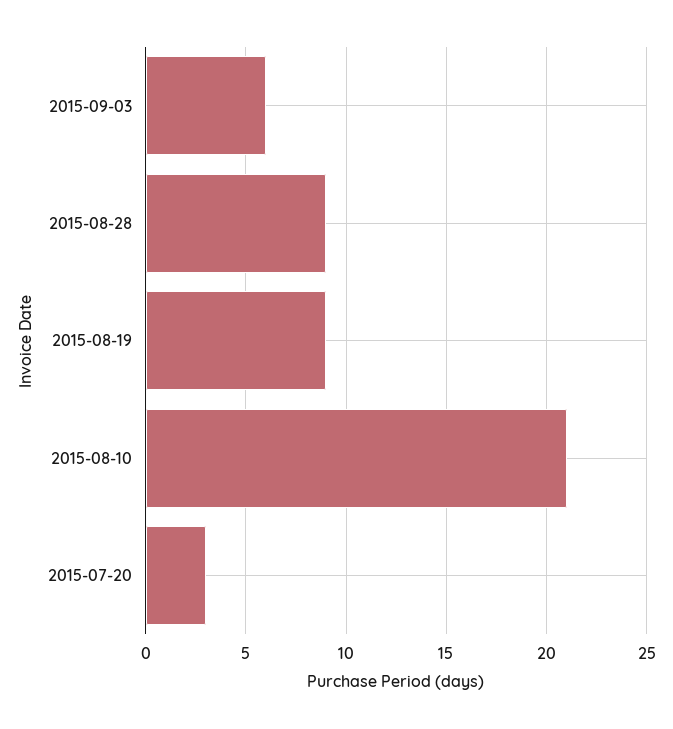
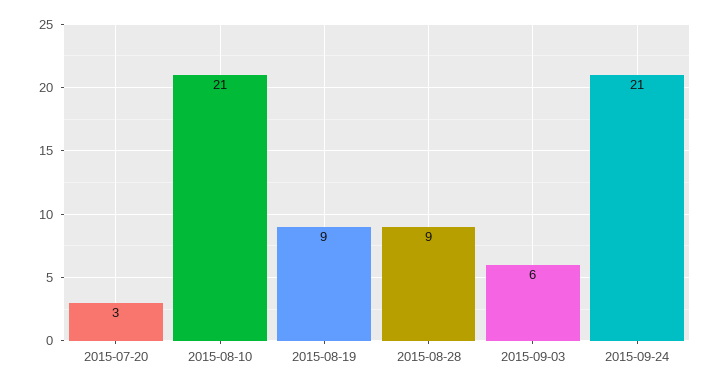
2015-09-24: none -> 21

